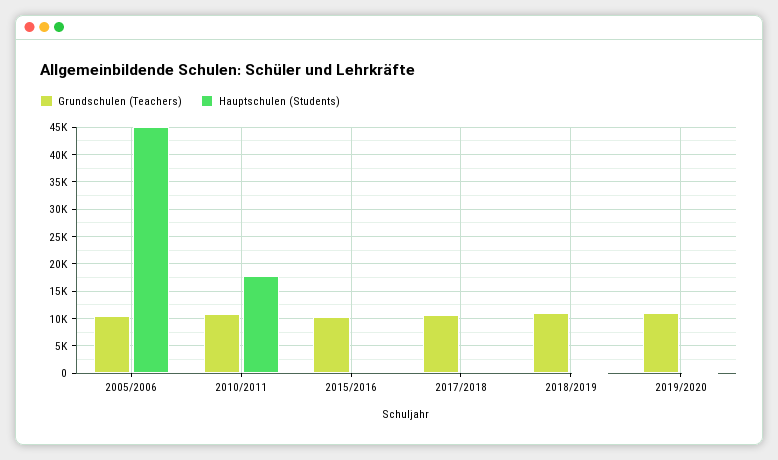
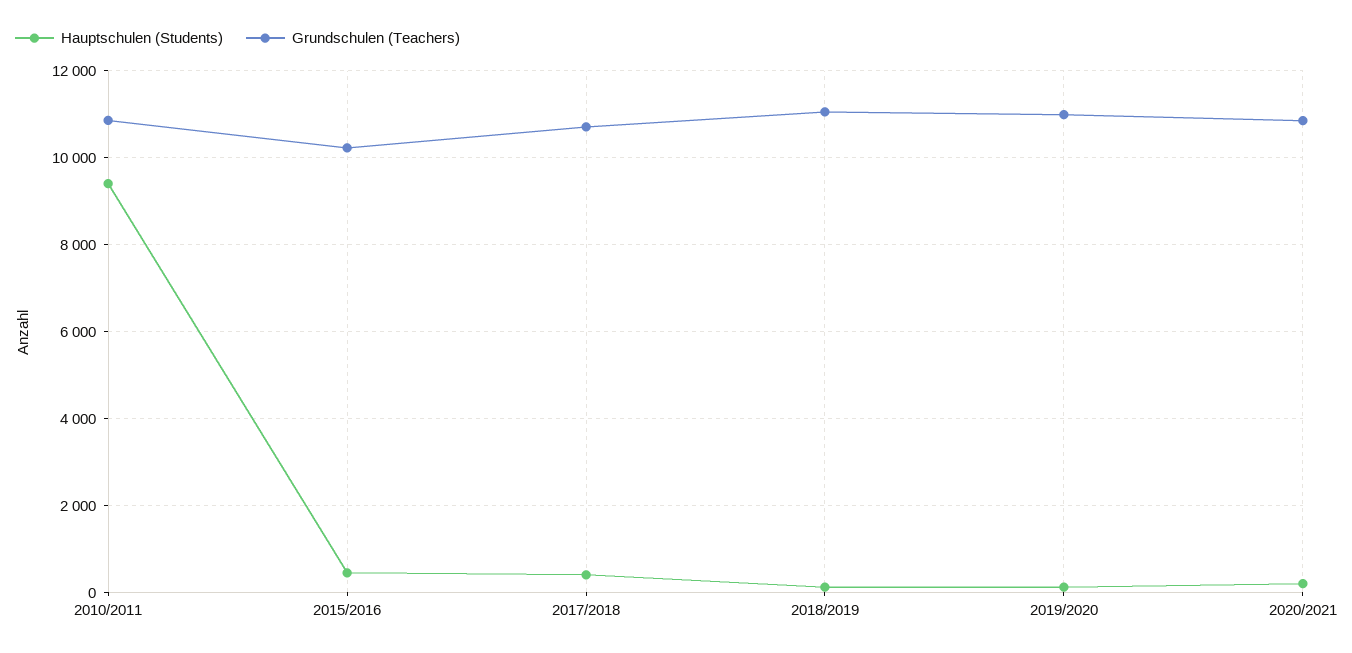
Grundschulen (Teachers), 2005/2006: 10000 -> none
Hauptschulen (Students), 2005/2006: 45000 -> none
Hauptschulen (Students), 2010/2011: 17500 -> 9400
Hauptschulen (Students), 2020/2021: none -> 200
Grundschulen (Teachers), 2020/2021: none -> 10800

